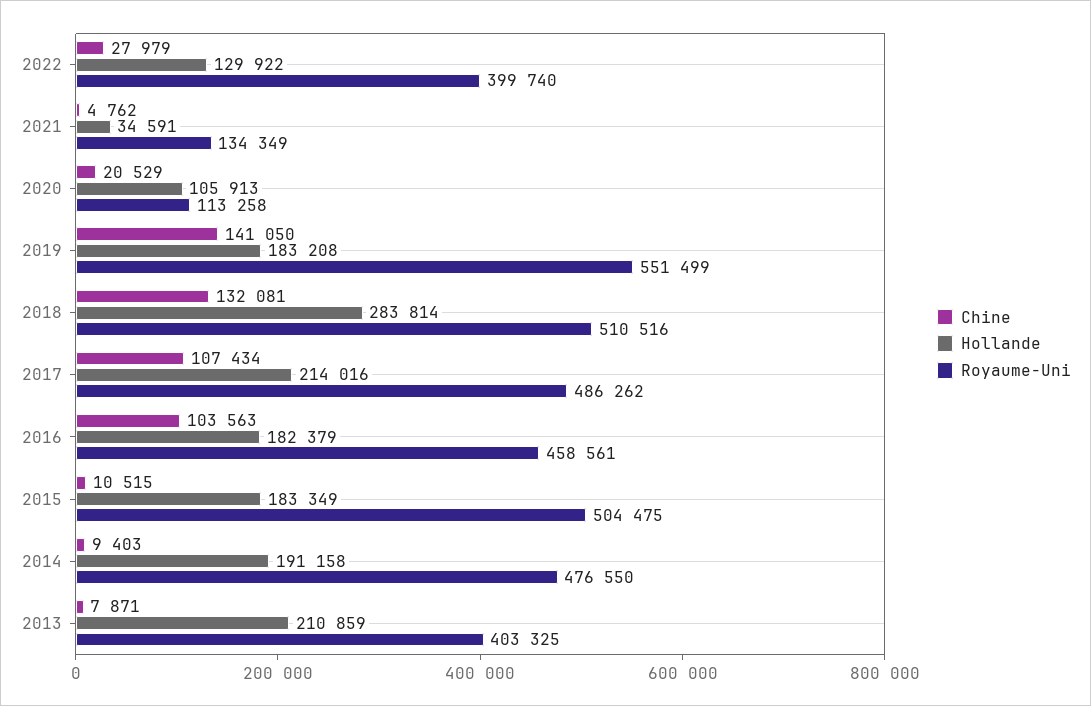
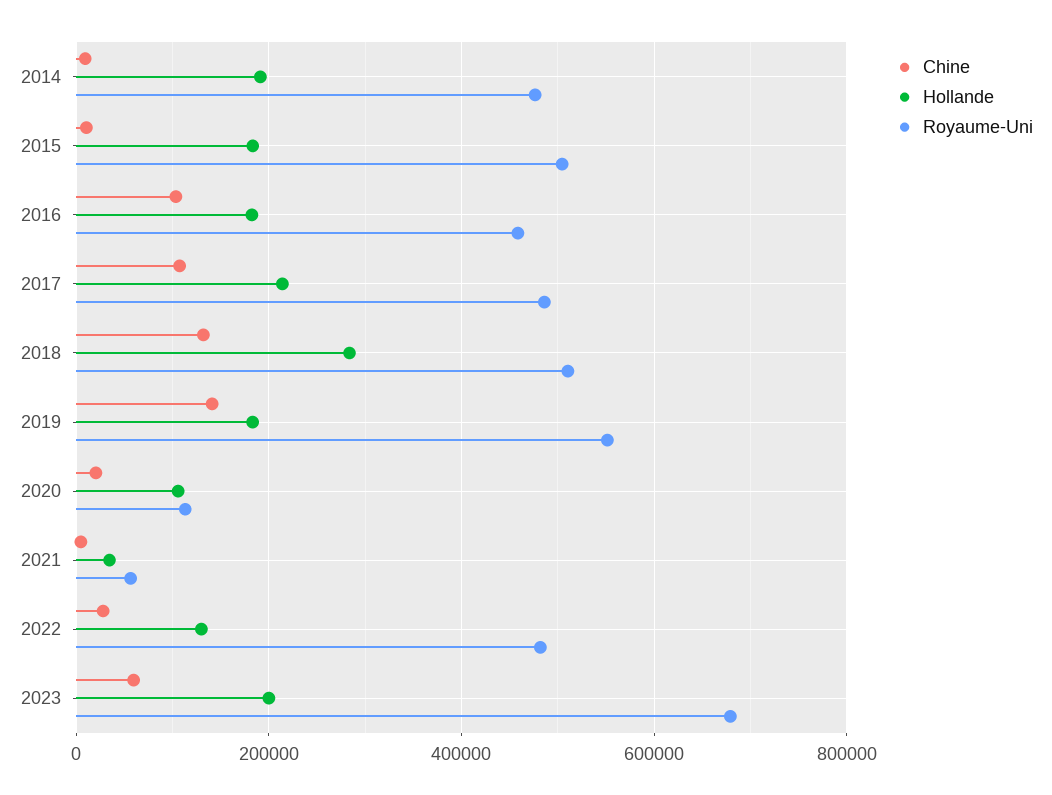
Royaume-Uni, 2022: 399740 -> 480000
Royaume-Uni, 2021: 134349 -> 60000
Chine, 2013: 7871 -> none
Hollande, 2013: 210859 -> none
Royaume-Uni, 2013: 403325 -> none
Chine, 2023: none -> 60000
Hollande, 2023: none -> 200000
Royaume-Uni, 2023: none -> 680000

